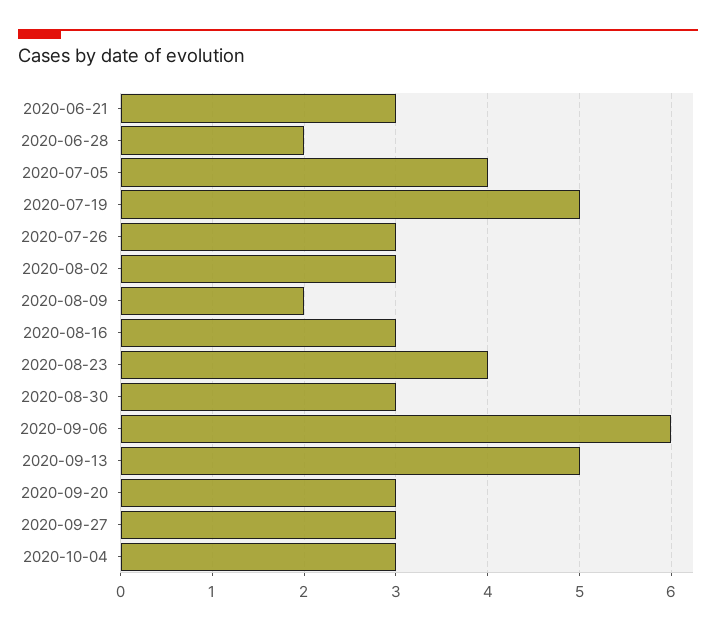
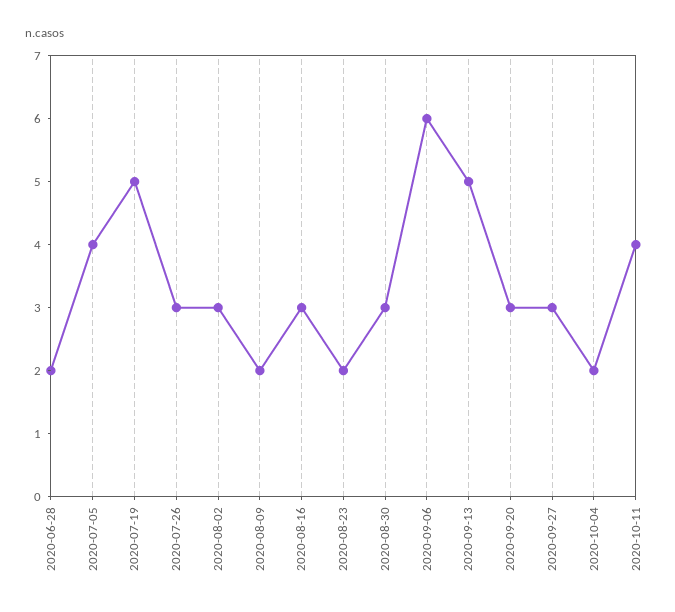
2020-06-21: 3 -> none
2020-08-23: 4 -> 2
2020-10-04: 3 -> 2
2020-10-11: none -> 4

